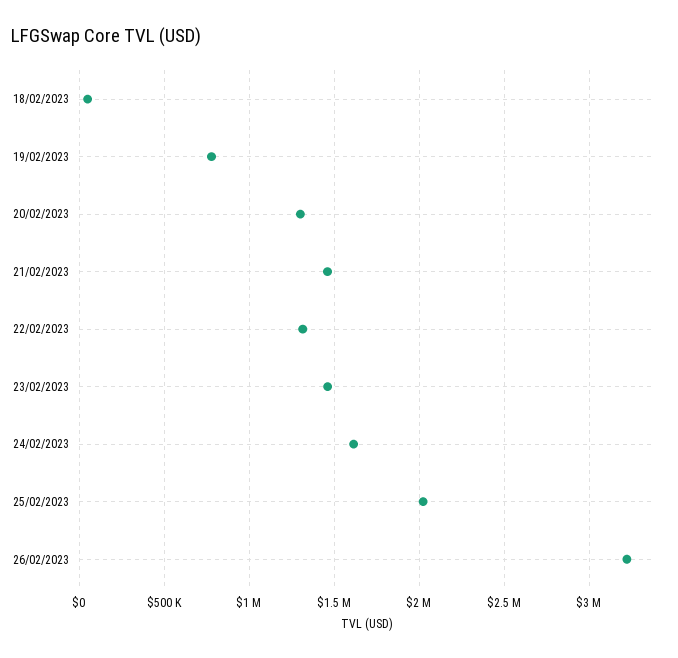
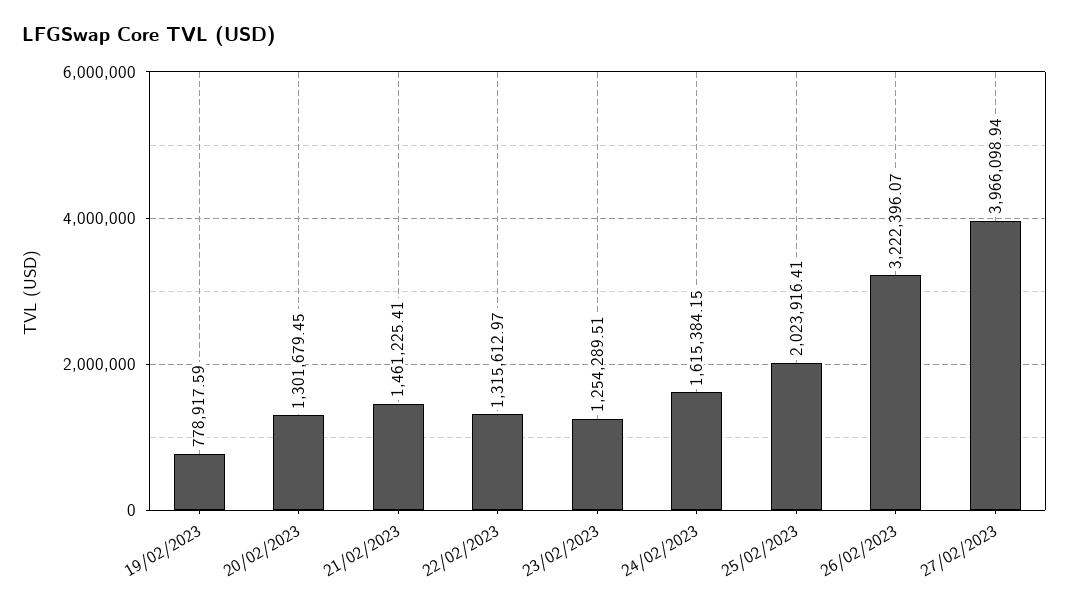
18/02/2023: 50000 -> none
23/02/2023: 1450000 -> 1254289.51
27/02/2023: none -> 3966098.94

